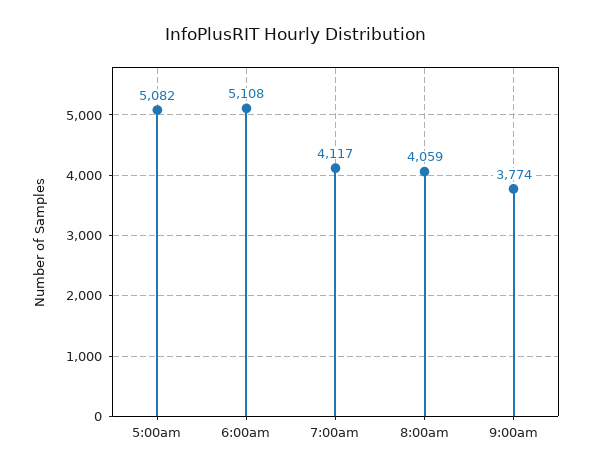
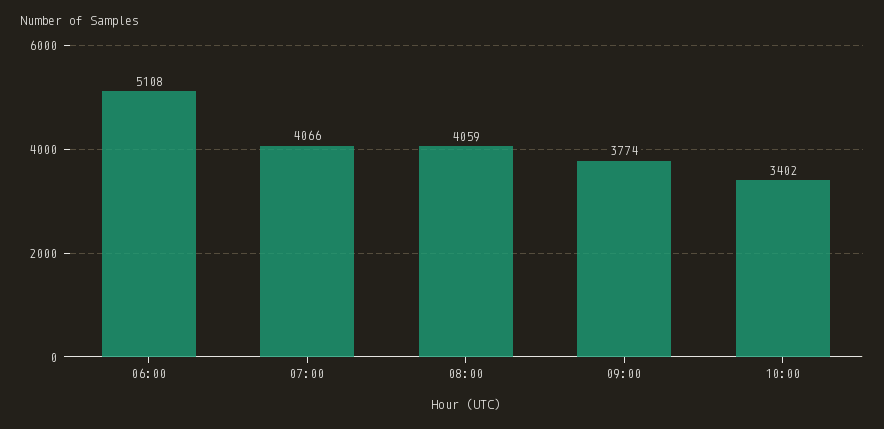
5:00am: 5082 -> none
7:00am: 4117 -> 4066
10:00: none -> 3402

